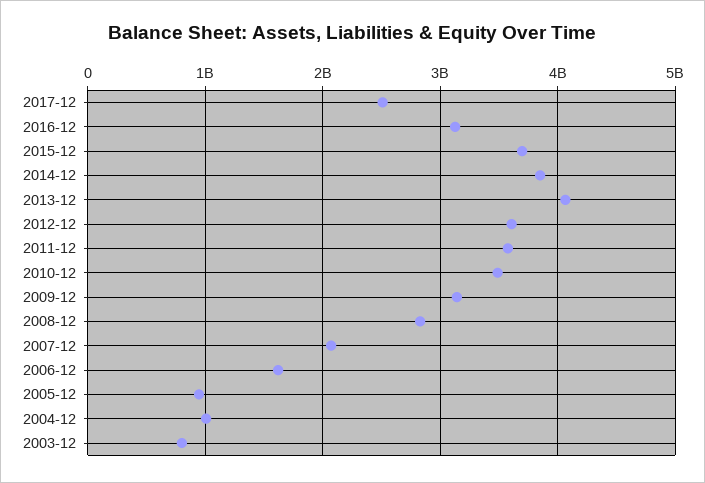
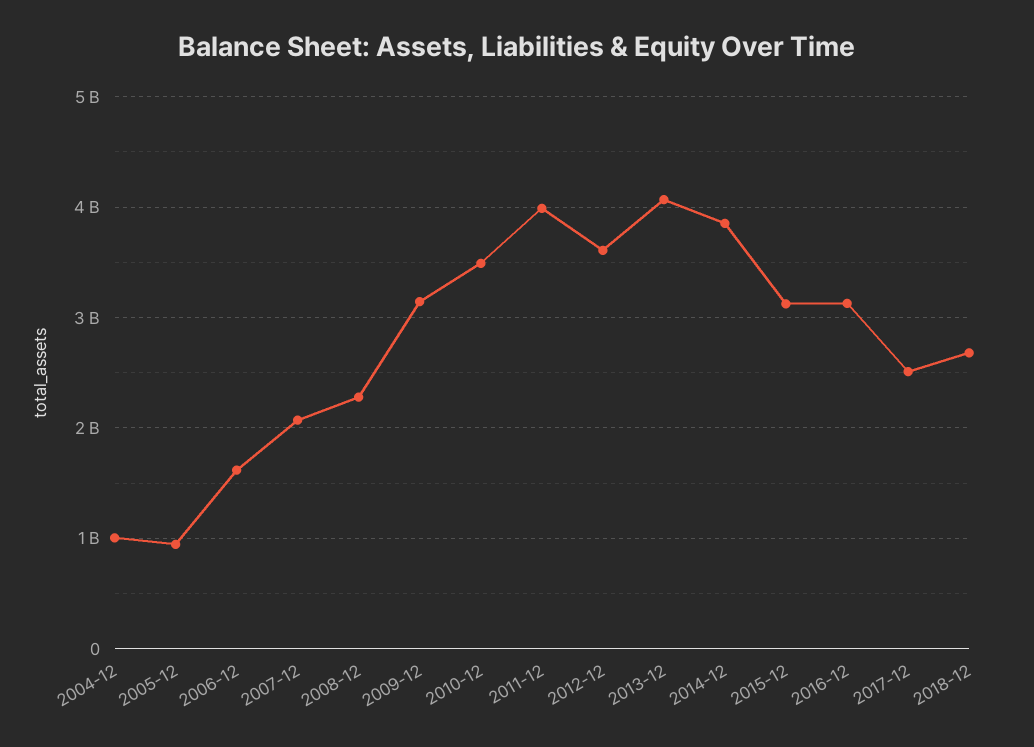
2015-12: 3700000000 -> 3100000000
2011-12: 3600000000 -> 4000000000
2008-12: 2800000000 -> 2300000000
2003-12: 800000000 -> none
2018-12: none -> 2700000000

